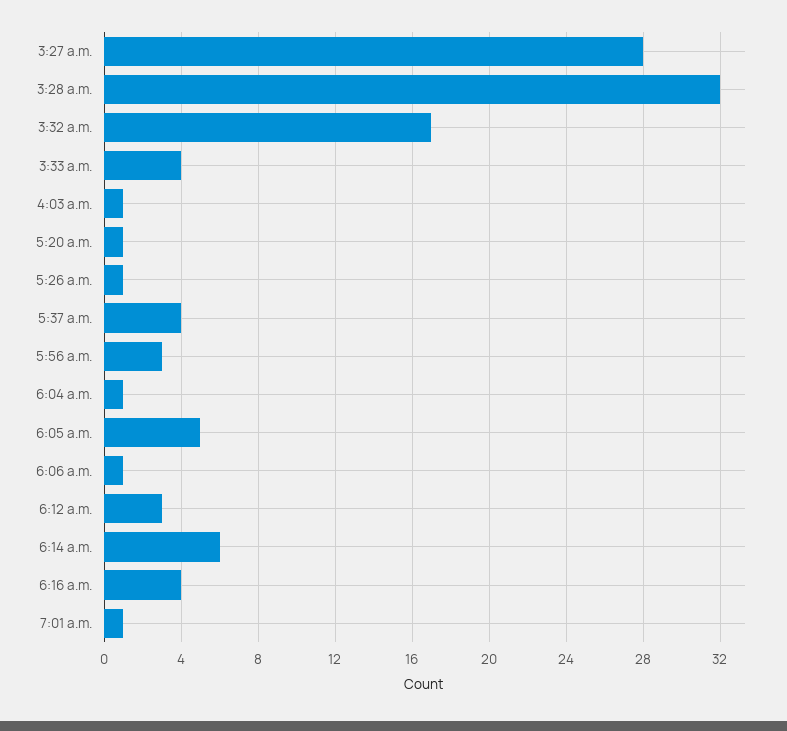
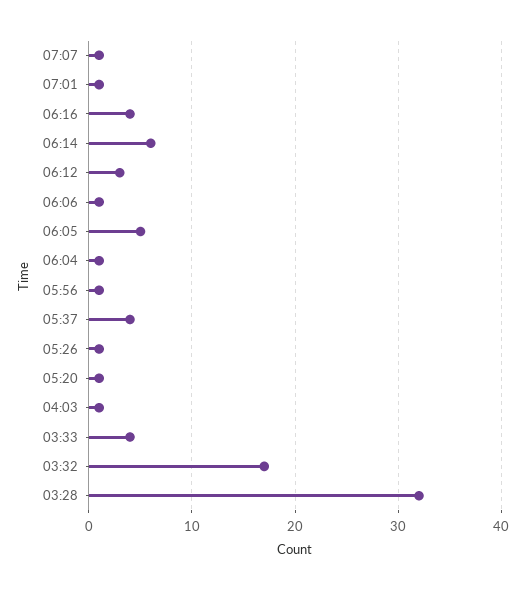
3:27 a.m.: 28 -> none
5:56 a.m.: 3 -> 1
07:07: none -> 1

